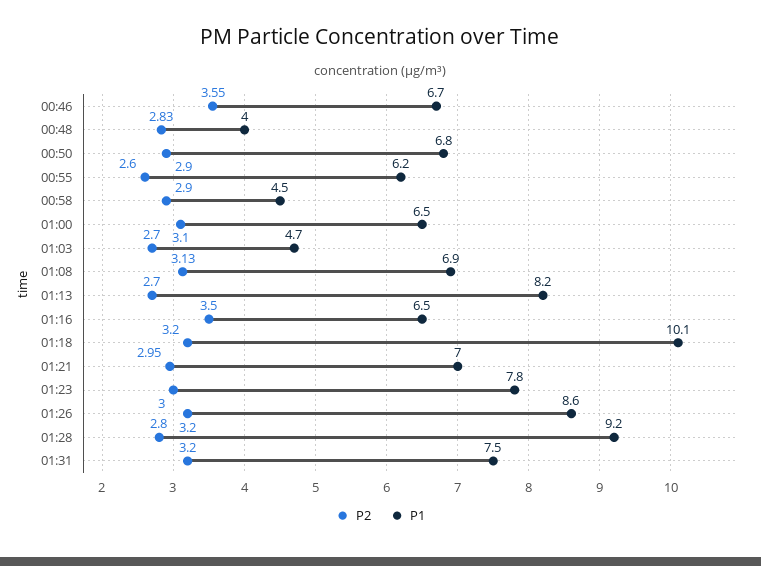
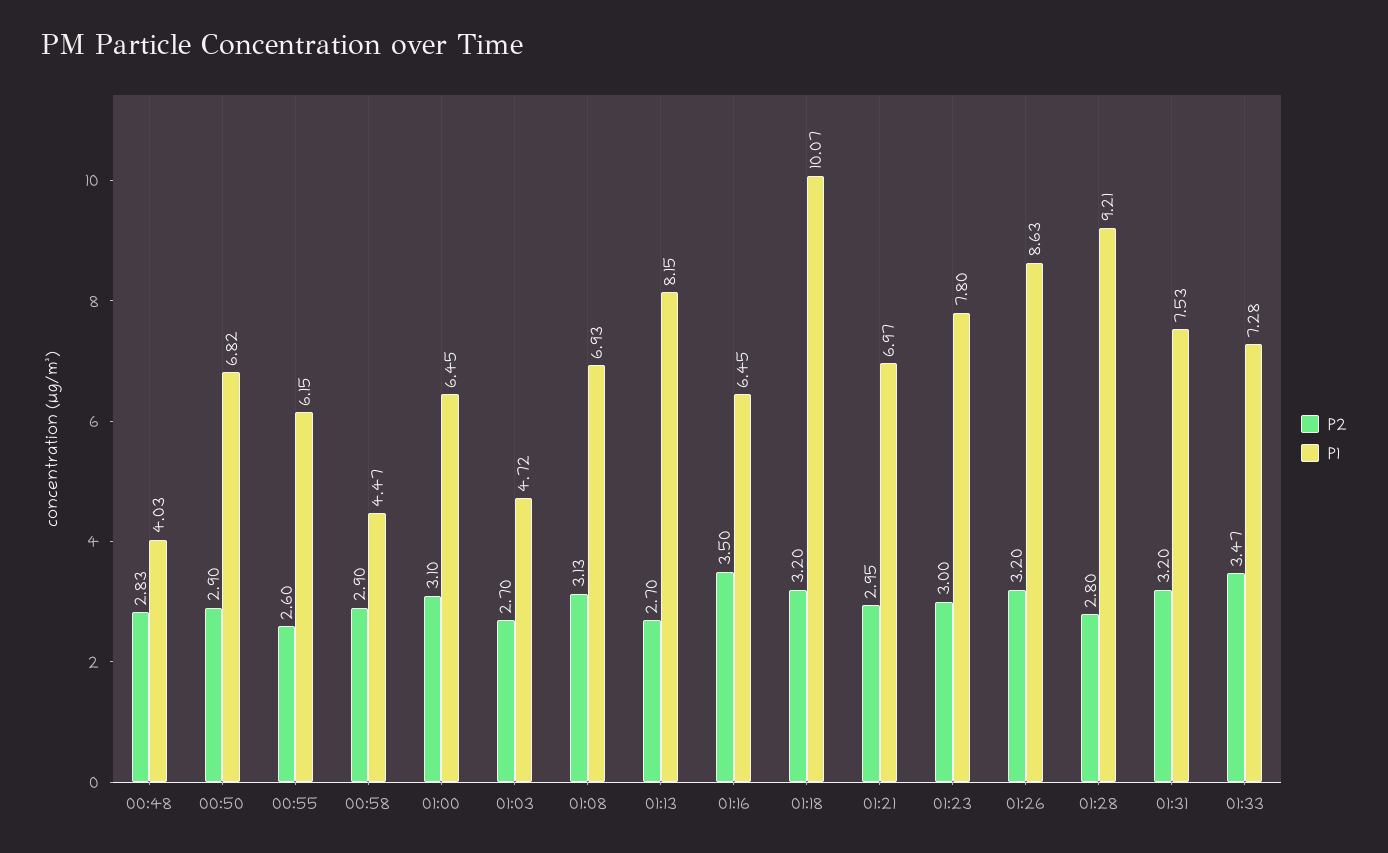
P2, 00:46: 3.55 -> none
P1, 00:46: 6.7 -> none
P2, 01:33: none -> 3.47
P1, 01:33: none -> 7.28

